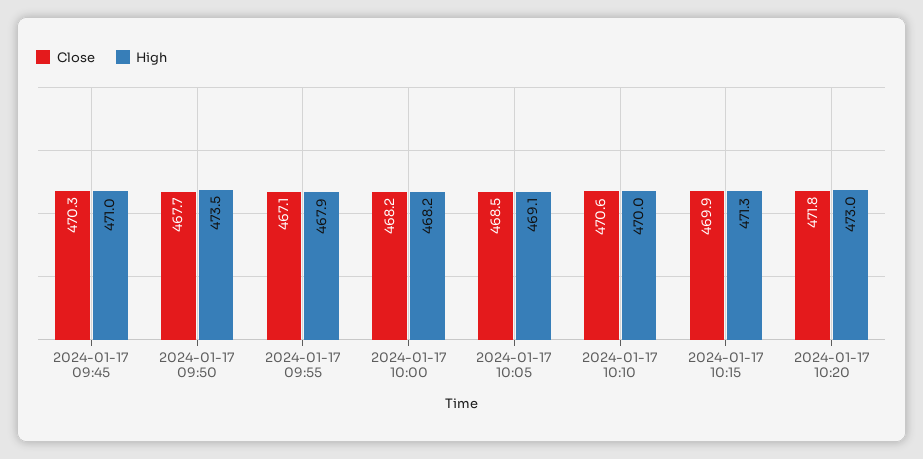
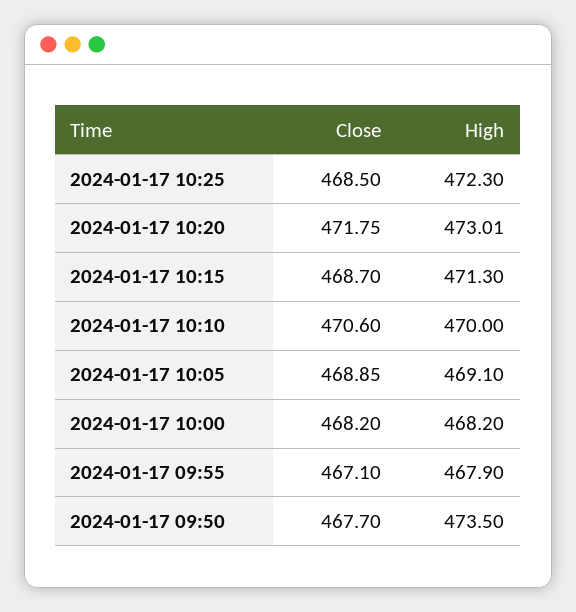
Close, 2024-01-17 09:45: 470.3 -> none
High, 2024-01-17 09:45: 471 -> none
Close, 2024-01-17 10:05: 468.5 -> 468.85
Close, 2024-01-17 10:15: 469.9 -> 468.7
Close, 2024-01-17 10:25: none -> 468.5
High, 2024-01-17 10:25: none -> 472.3

